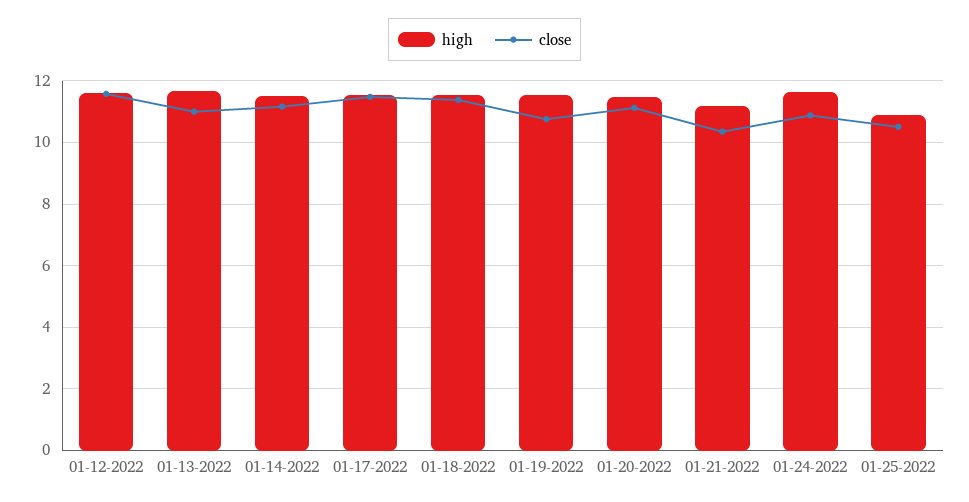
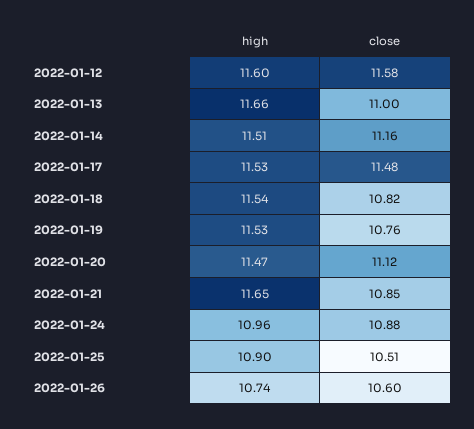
close, 01-18-2022: 11.4 -> 10.82
high, 01-21-2022: 11.2 -> 11.65
close, 01-21-2022: 10.4 -> 10.85
high, 01-24-2022: 11.6 -> 10.96
high, 2022-01-26: none -> 10.74
close, 2022-01-26: none -> 10.6

